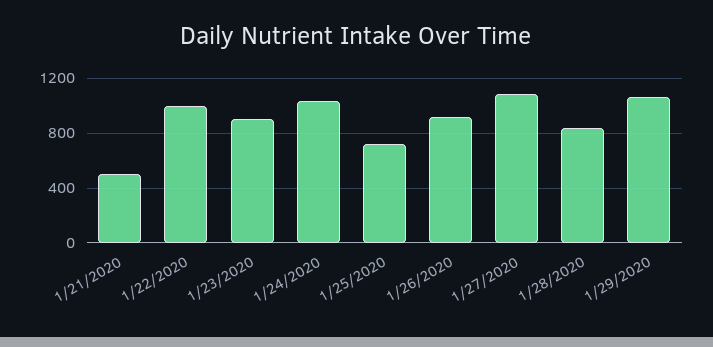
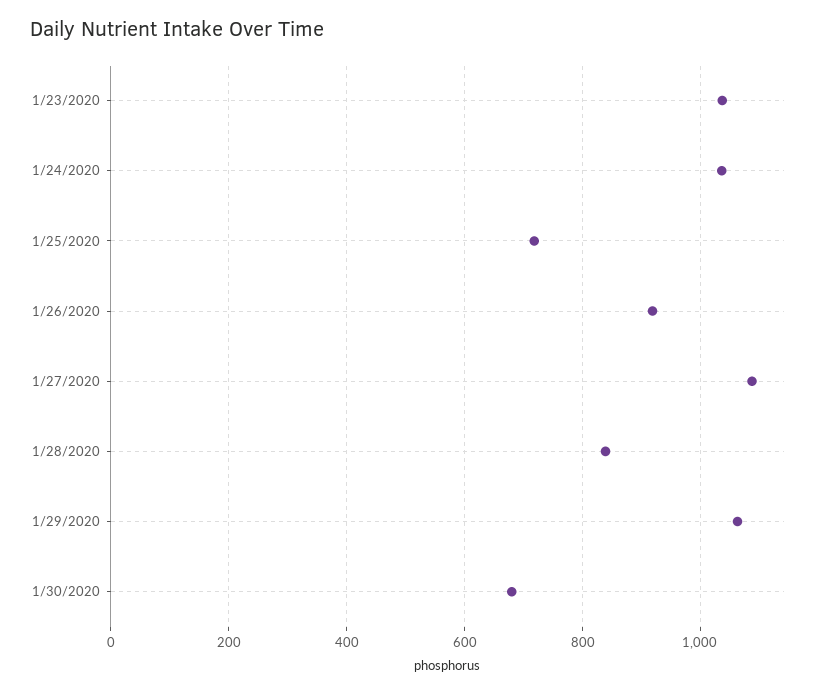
1/21/2020: 500 -> none
1/22/2020: 1000 -> none
1/23/2020: 900 -> 1040
1/30/2020: none -> 680

